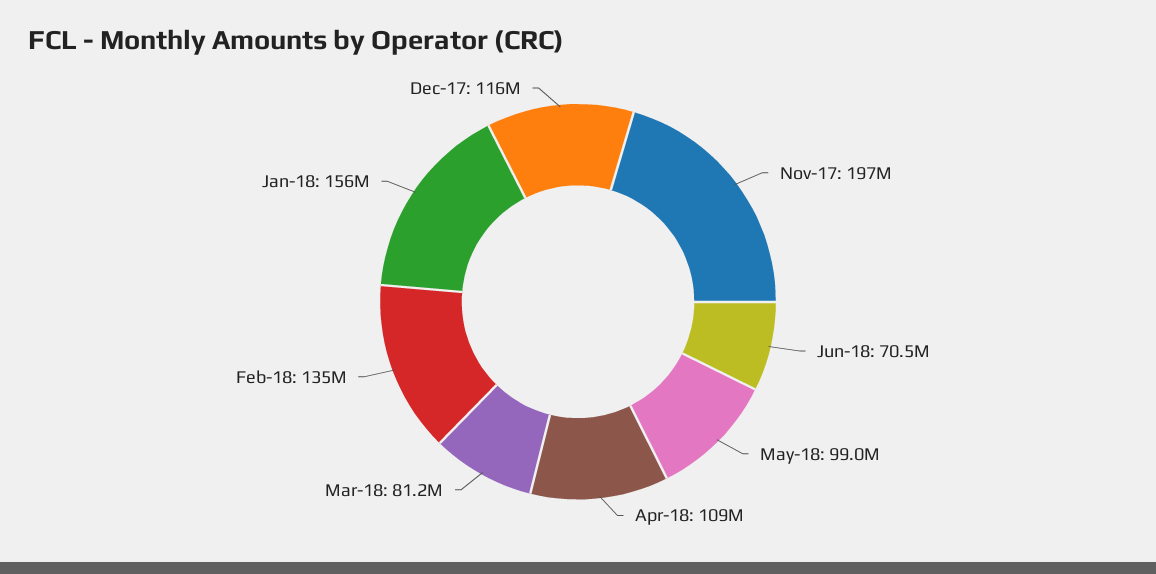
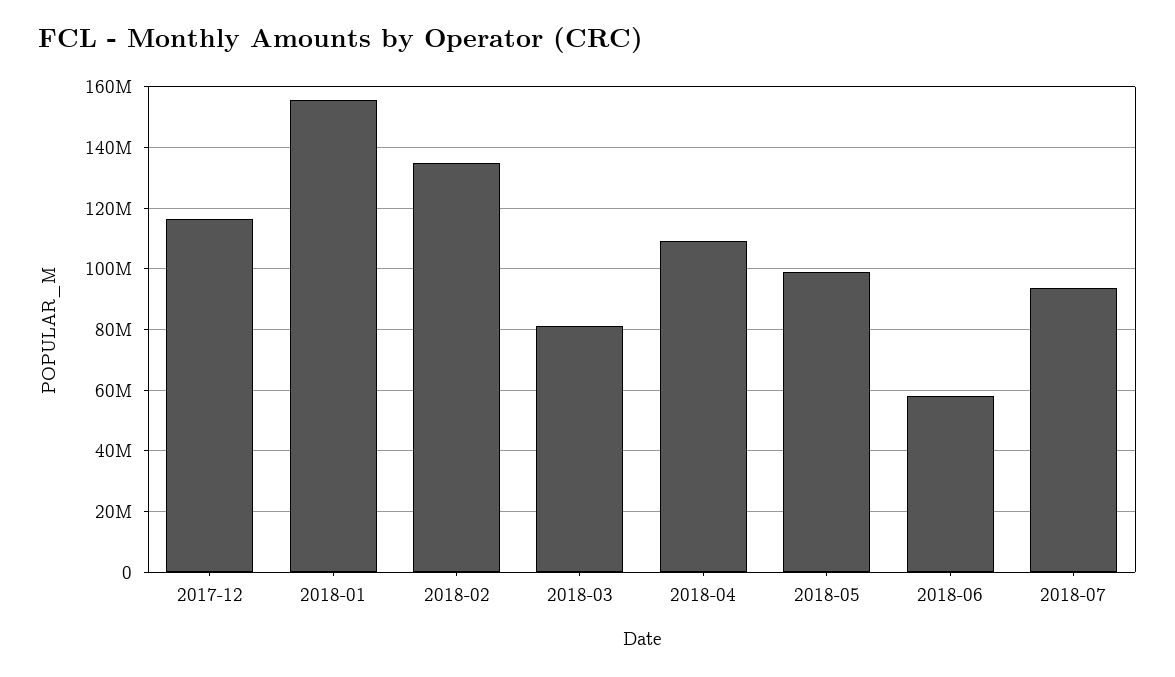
Nov-17: 197000000 -> none
Jun-18: 70500000 -> 58000000
2018-07: none -> 94000000

